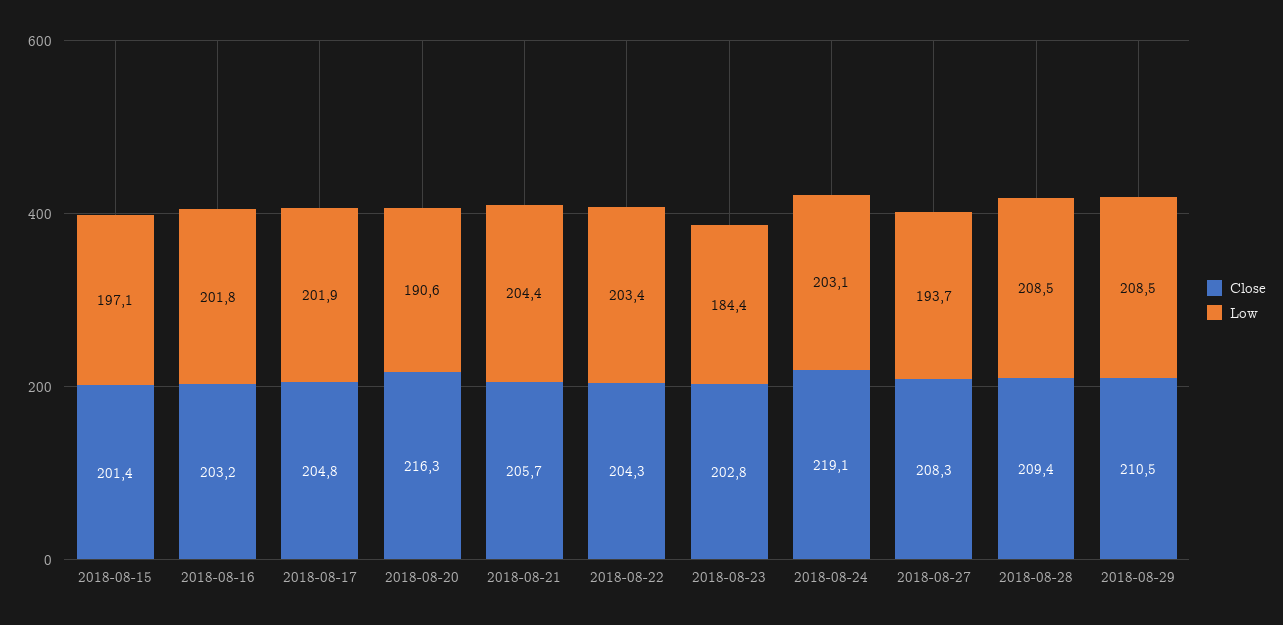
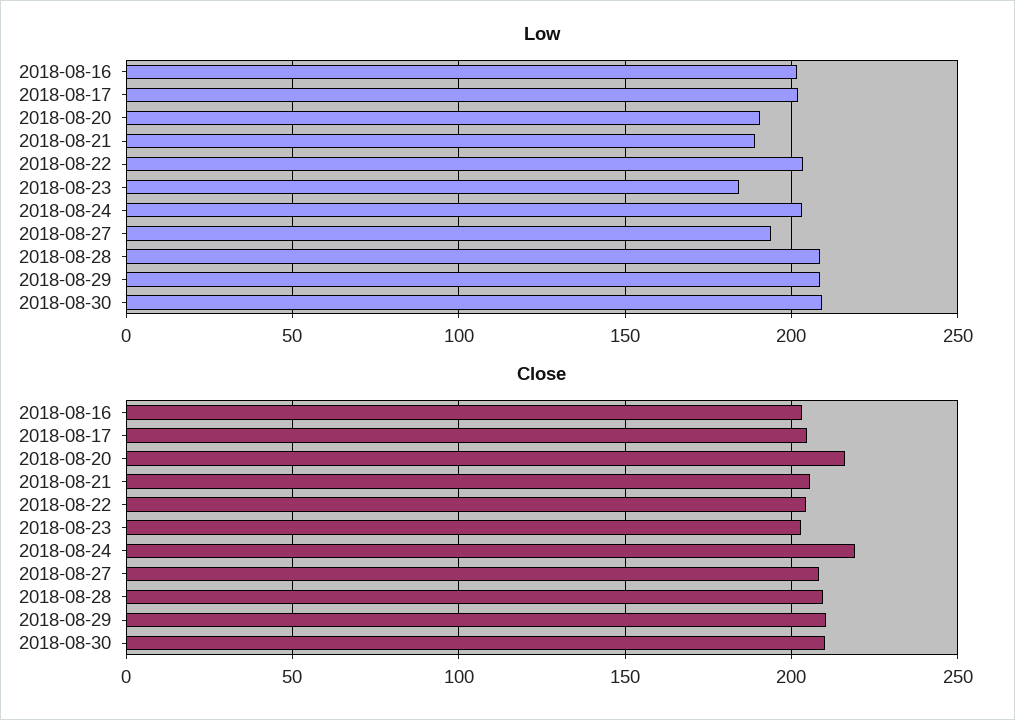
Close, 2018-08-15: 201.4 -> none
Low, 2018-08-15: 197.1 -> none
Low, 2018-08-21: 204.4 -> 190
Low, 2018-08-30: none -> 210
Close, 2018-08-30: none -> 210

